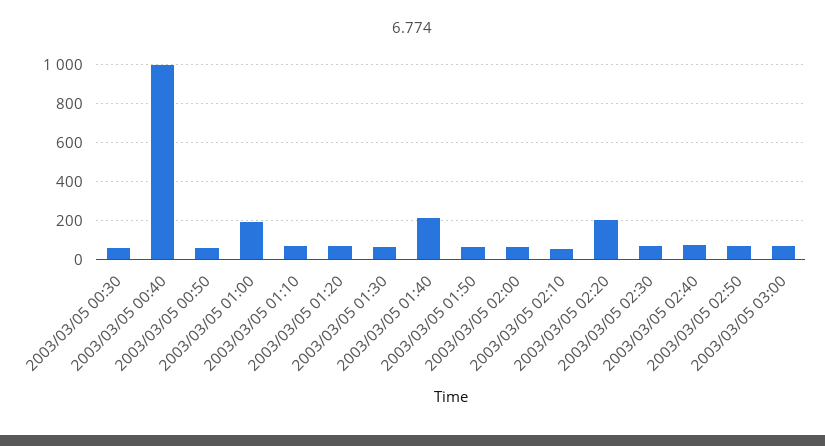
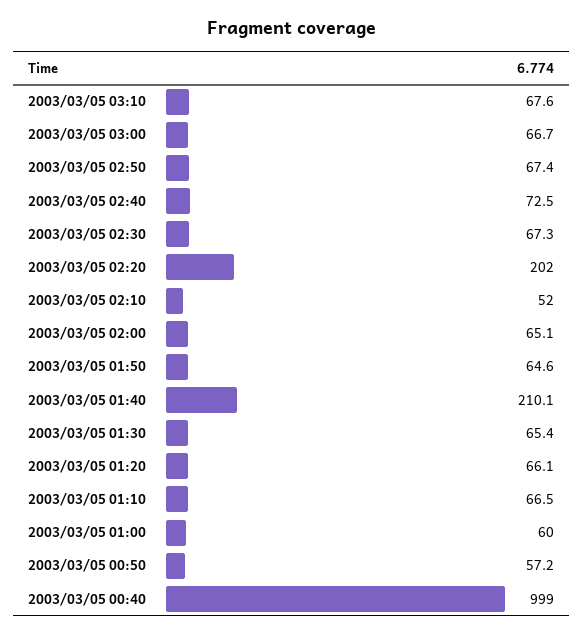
2003/03/05 00:30: 50 -> none
2003/03/05 01:00: 200 -> 60
2003/03/05 03:10: none -> 67.6

